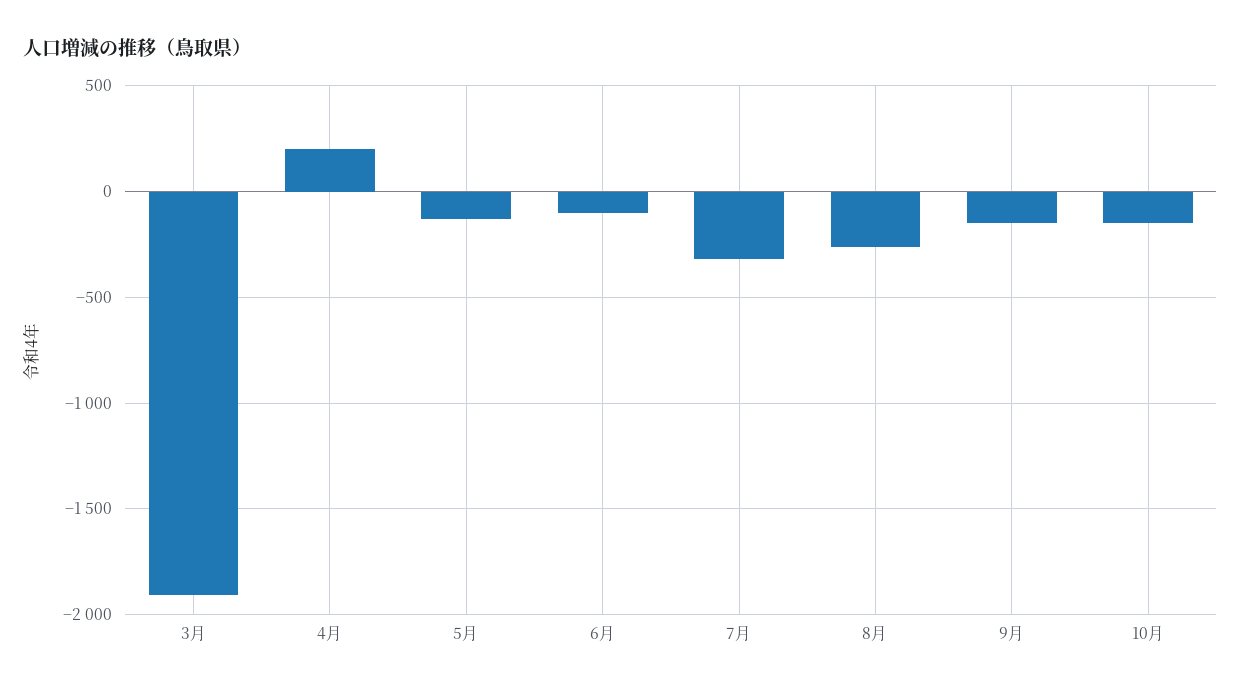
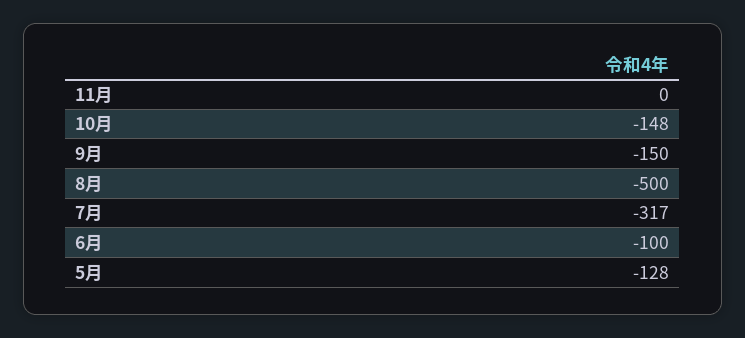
3月: -1900 -> none
4月: 200 -> none
8月: -250 -> -500
11月: none -> 0

